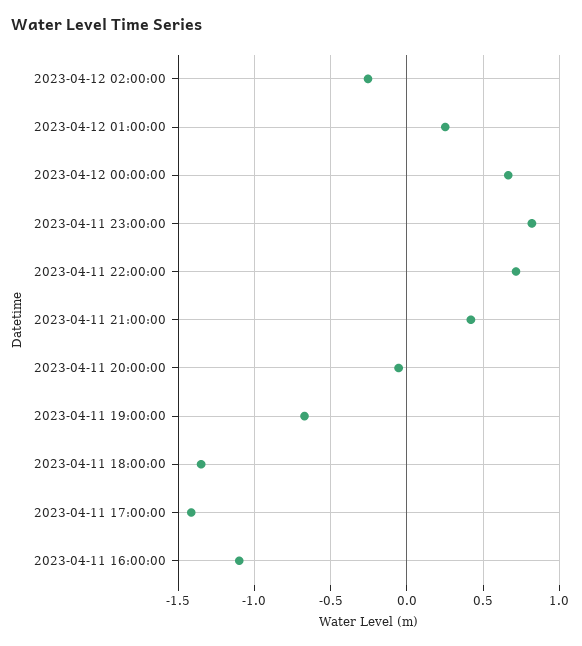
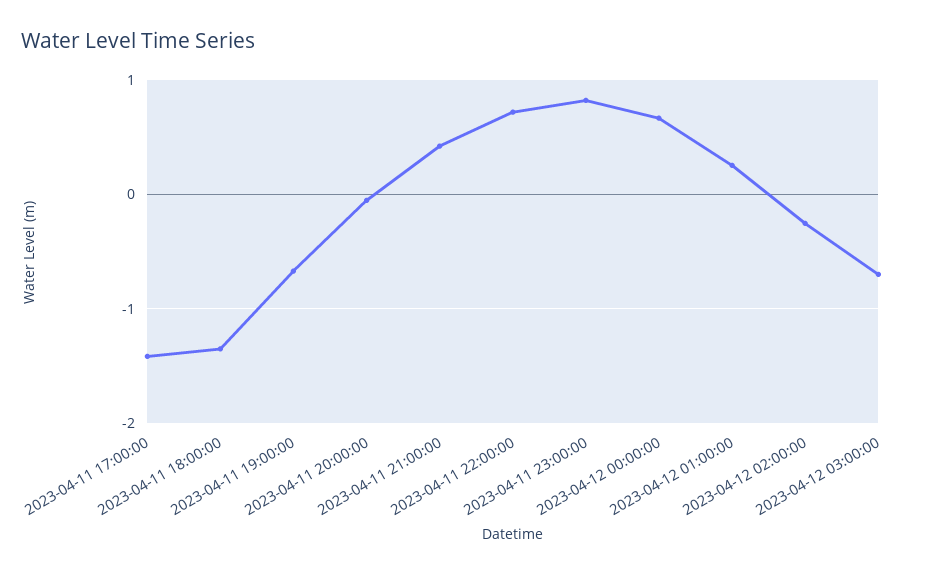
2023-04-11 16:00:00: -1.1 -> none
2023-04-12 03:00:00: none -> -0.7

